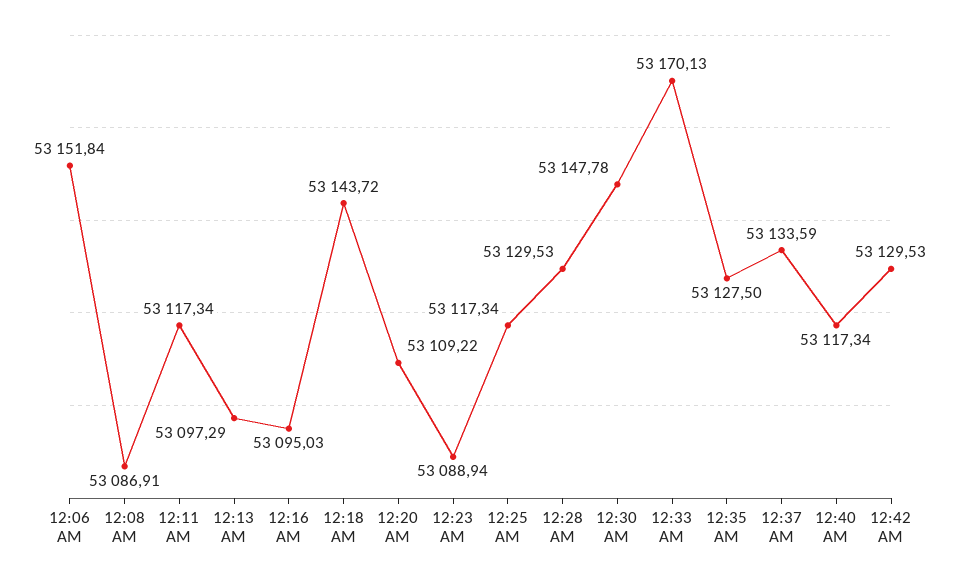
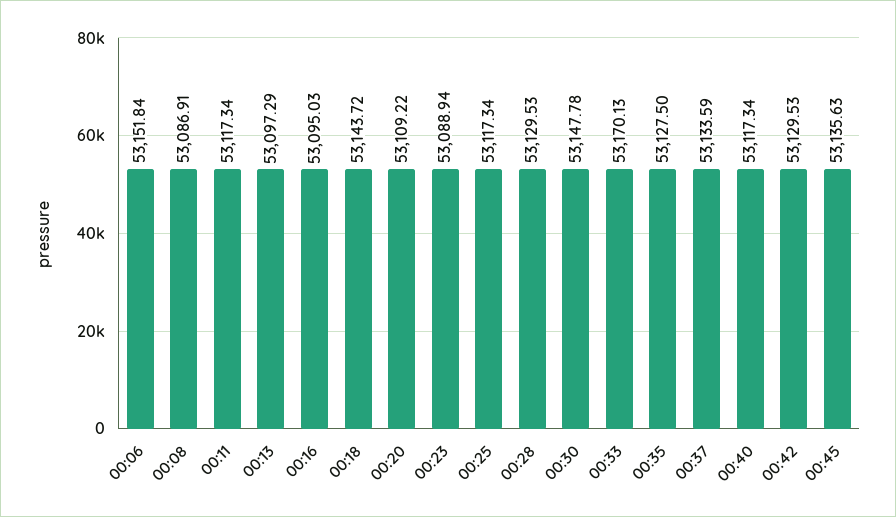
00:45: none -> 53135.63

